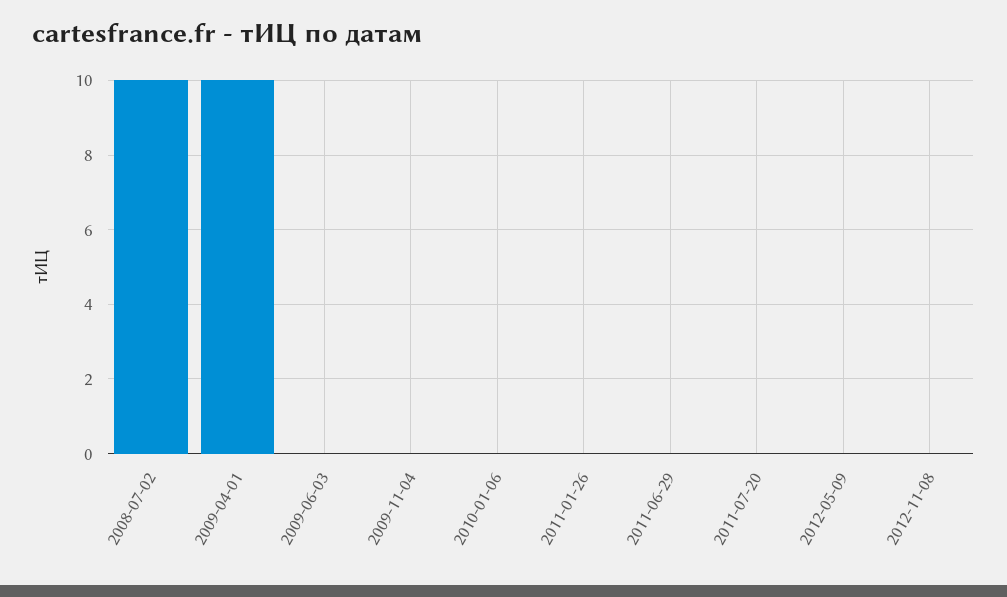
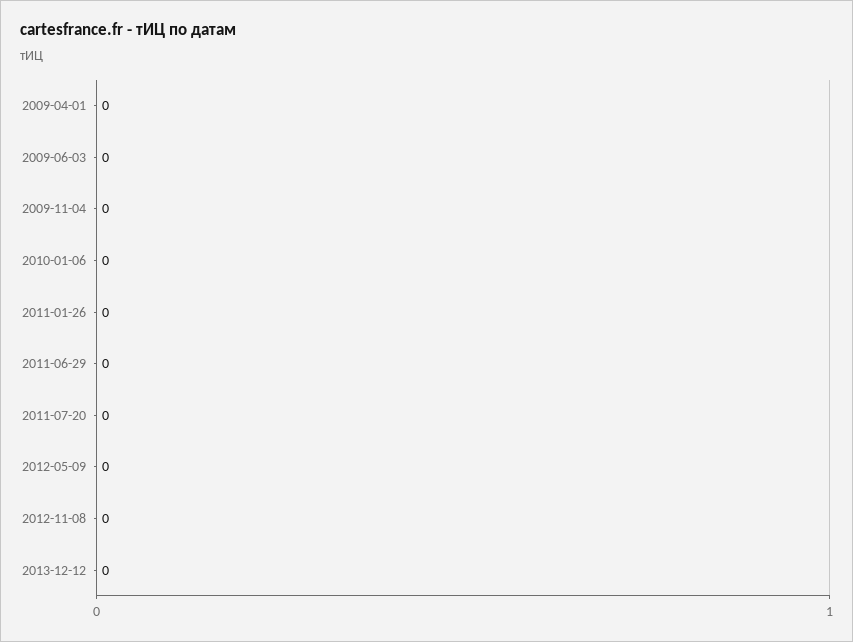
2008-07-02: 10 -> none
2009-04-01: 10 -> 0
2013-12-12: none -> 0

